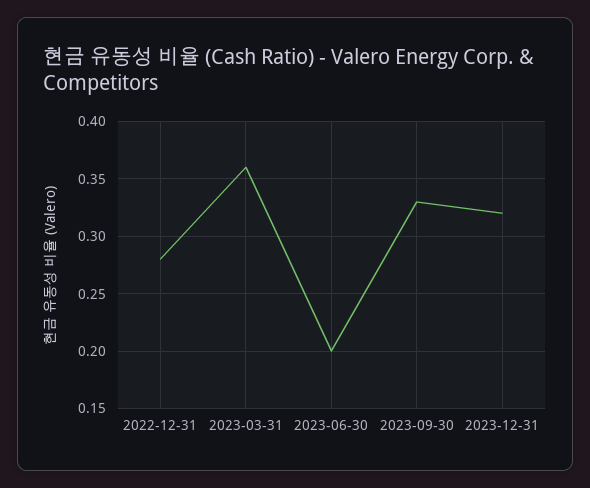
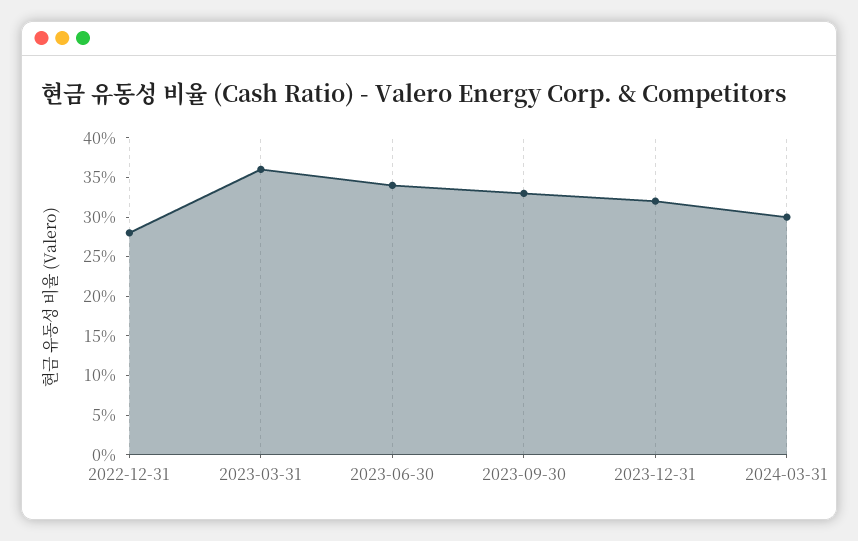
2023-06-30: 0.2 -> 0.35
2024-03-31: none -> 0.3

